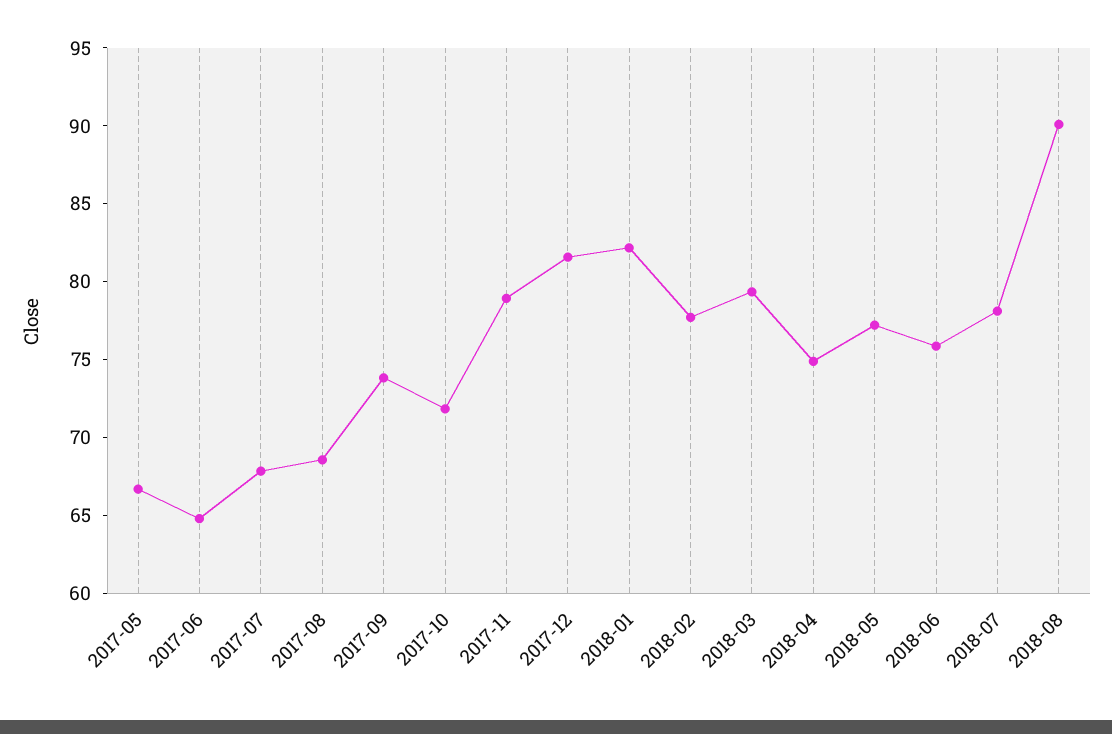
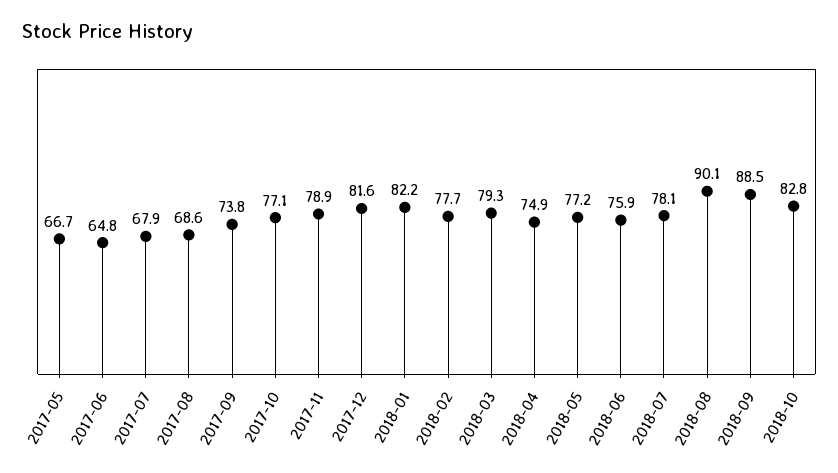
2017-10: 72 -> 77.1
2018-09: none -> 88.5
2018-10: none -> 82.8

